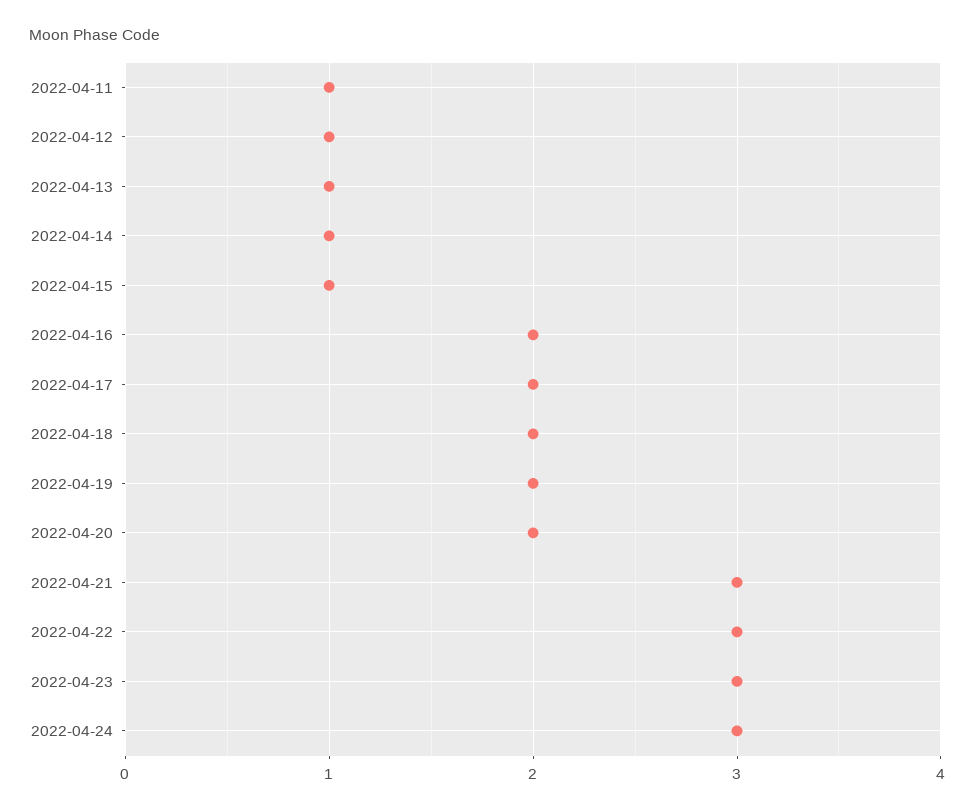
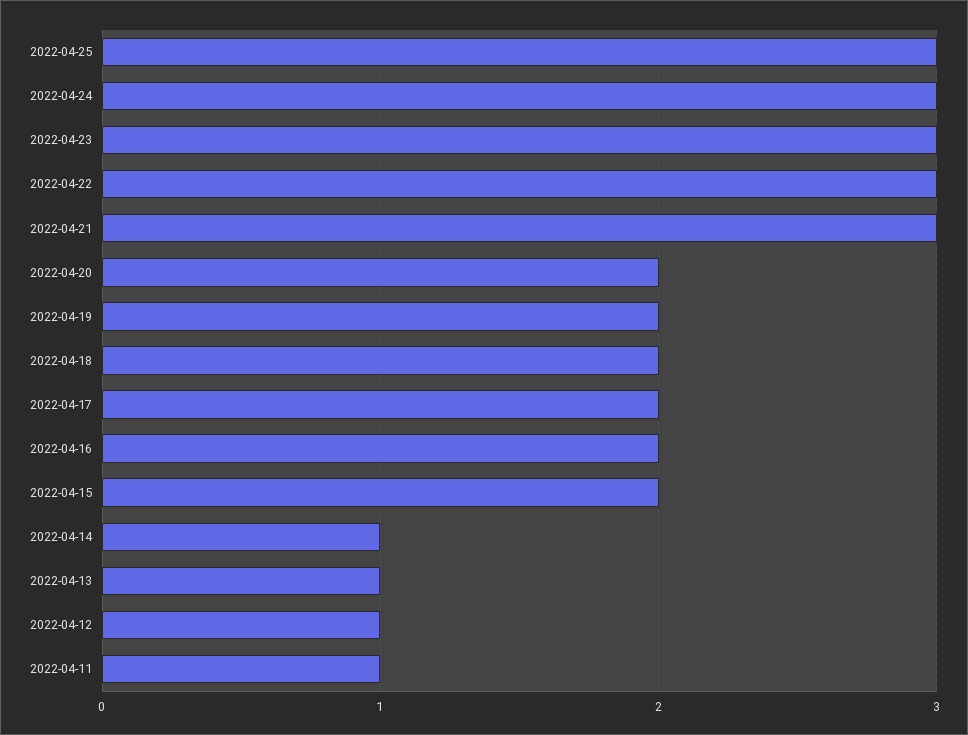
2022-04-15: 1 -> 2
2022-04-25: none -> 3

